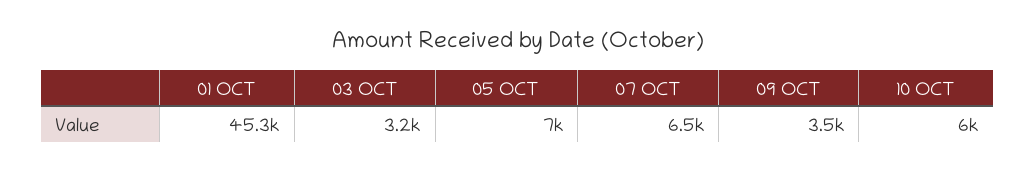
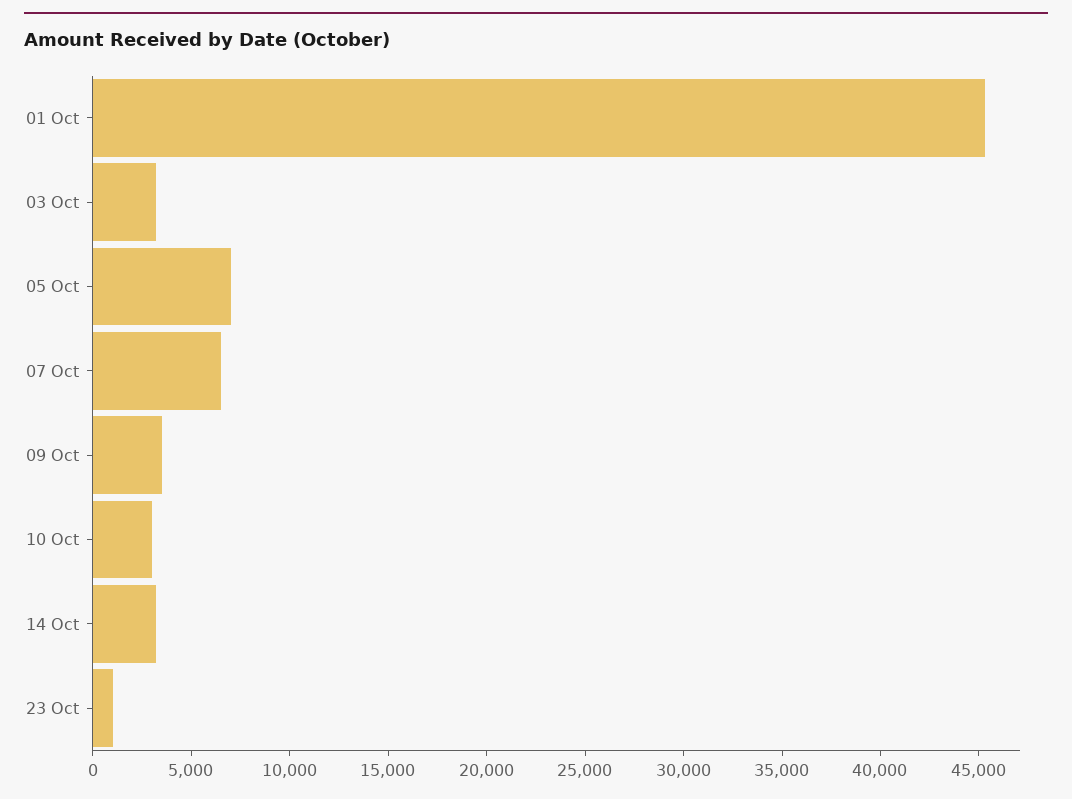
10 OCT: 6000 -> 3000
14 Oct: none -> 3000
23 Oct: none -> 1000

